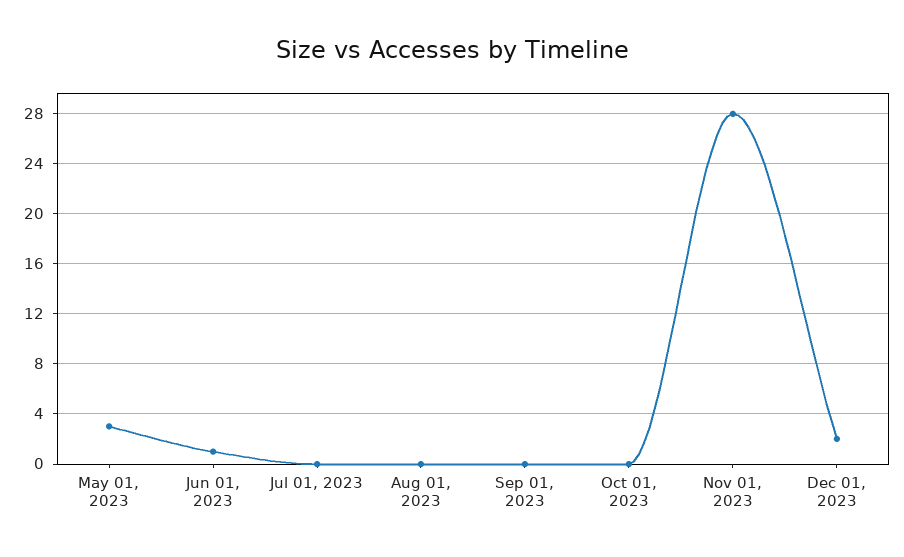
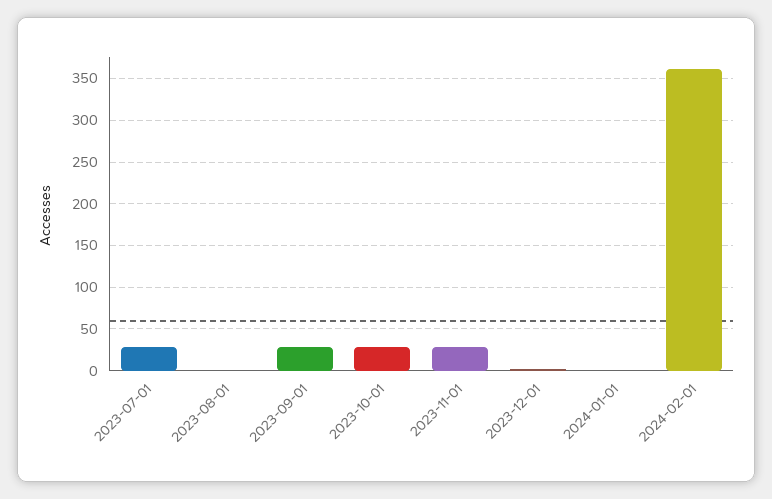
May 01, 2023: 3 -> none
Jun 01, 2023: 1 -> none
Jul 01, 2023: 0 -> 30
Sep 01, 2023: 0 -> 30
Oct 01, 2023: 0 -> 30
2024-01-01: none -> 0
2024-02-01: none -> 360

